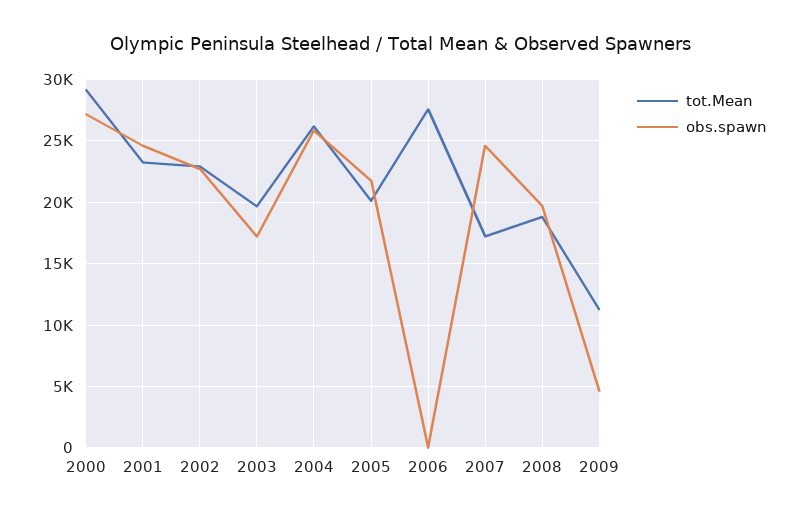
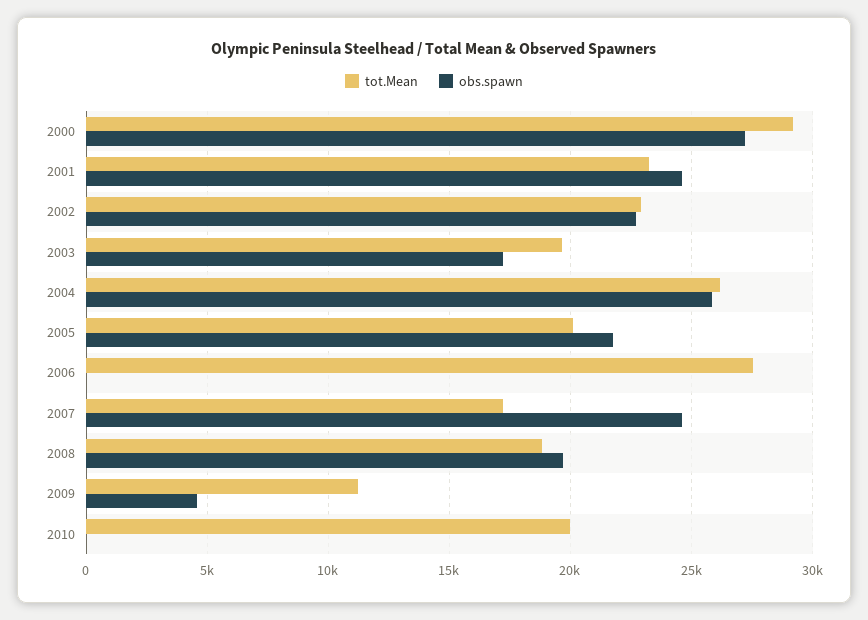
tot.Mean, 2010: none -> 20000
obs.spawn, 2010: none -> 0

